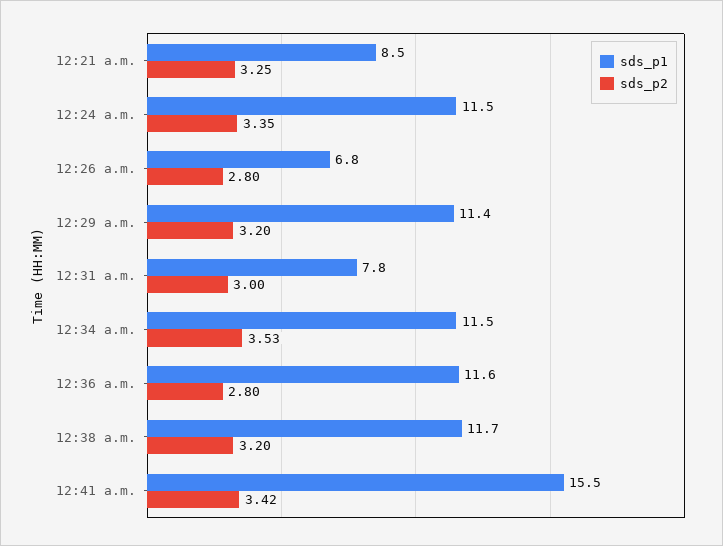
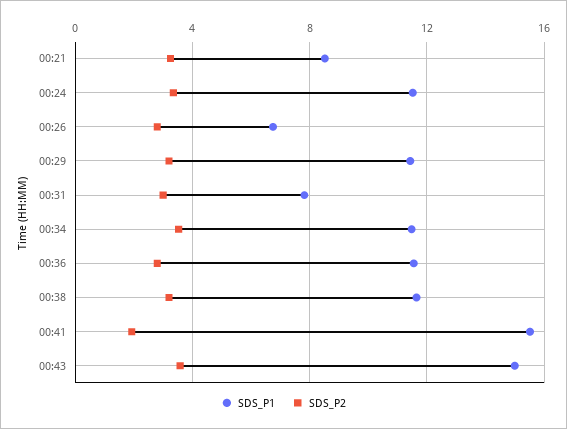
sds_p2, 12:41 a.m.: 3.42 -> 2
sds_p1, 00:43: none -> 15
sds_p2, 00:43: none -> 3.5

